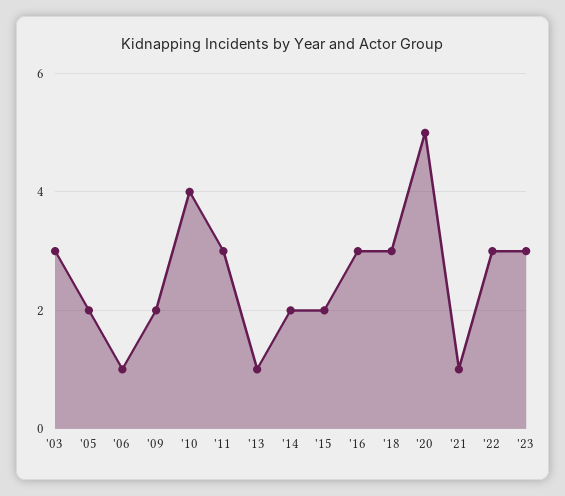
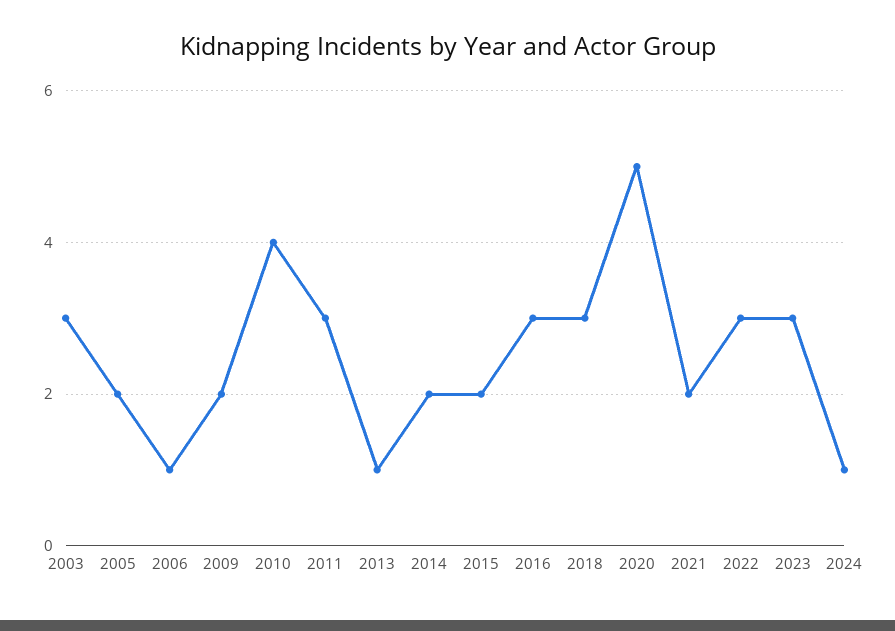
'21: 1 -> 2
2024: none -> 1

